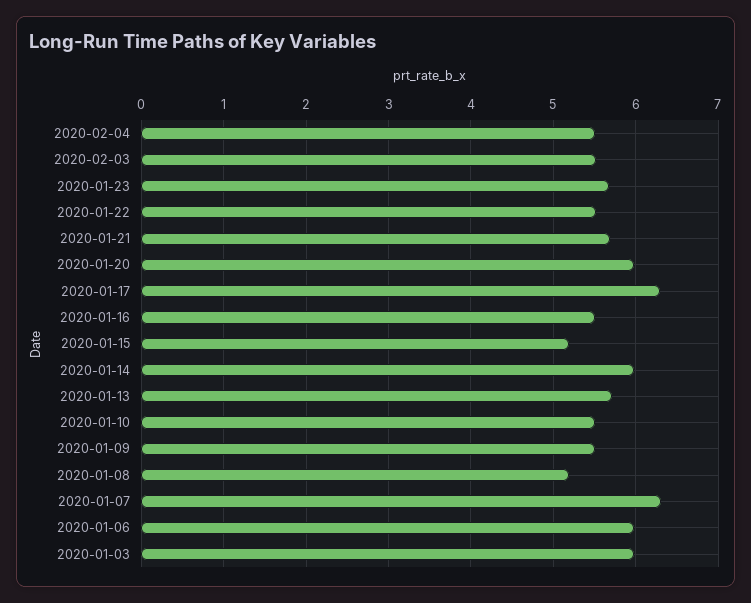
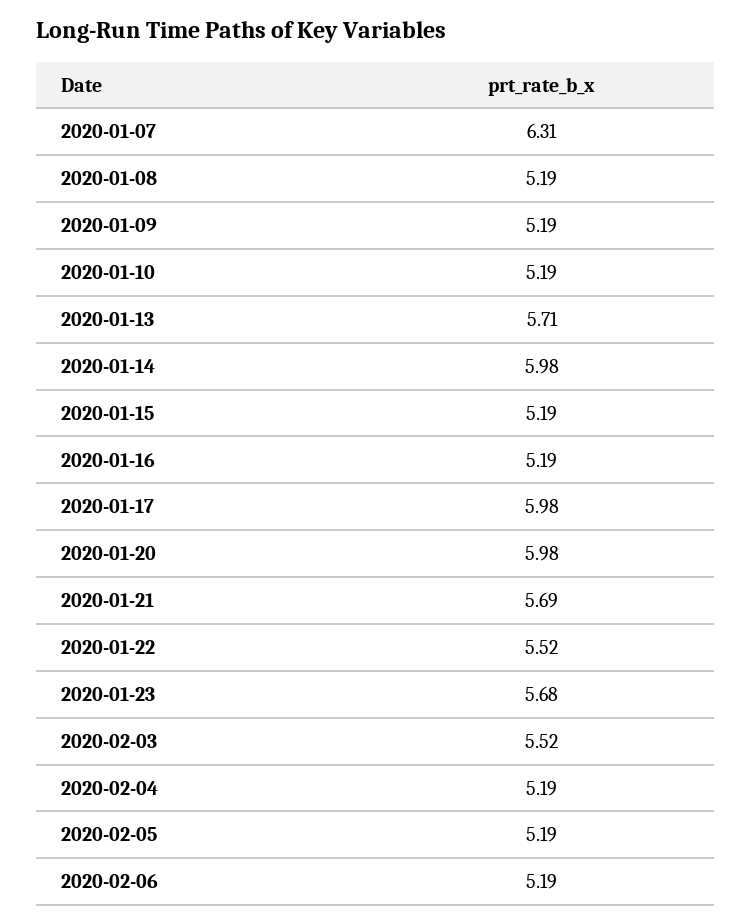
2020-02-04: 5.5 -> 5.19
2020-01-17: 6.3 -> 5.98
2020-01-16: 5.5 -> 5.19
2020-01-10: 5.5 -> 5.19
2020-01-09: 5.5 -> 5.19
2020-01-06: 6 -> none
2020-01-03: 6 -> none
2020-02-05: none -> 5.19
2020-02-06: none -> 5.19

